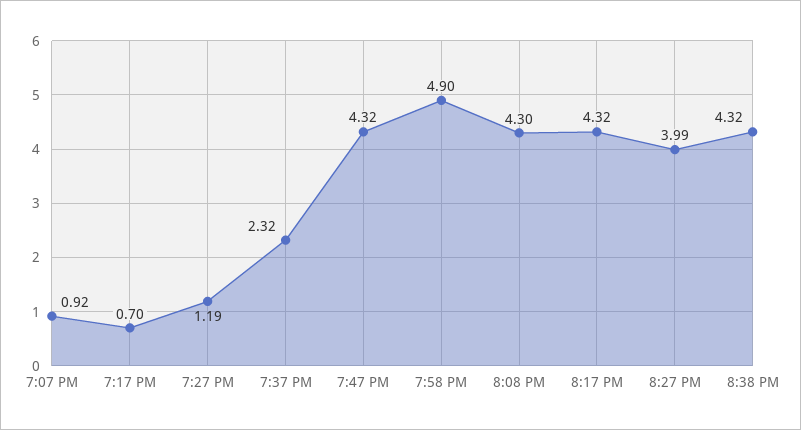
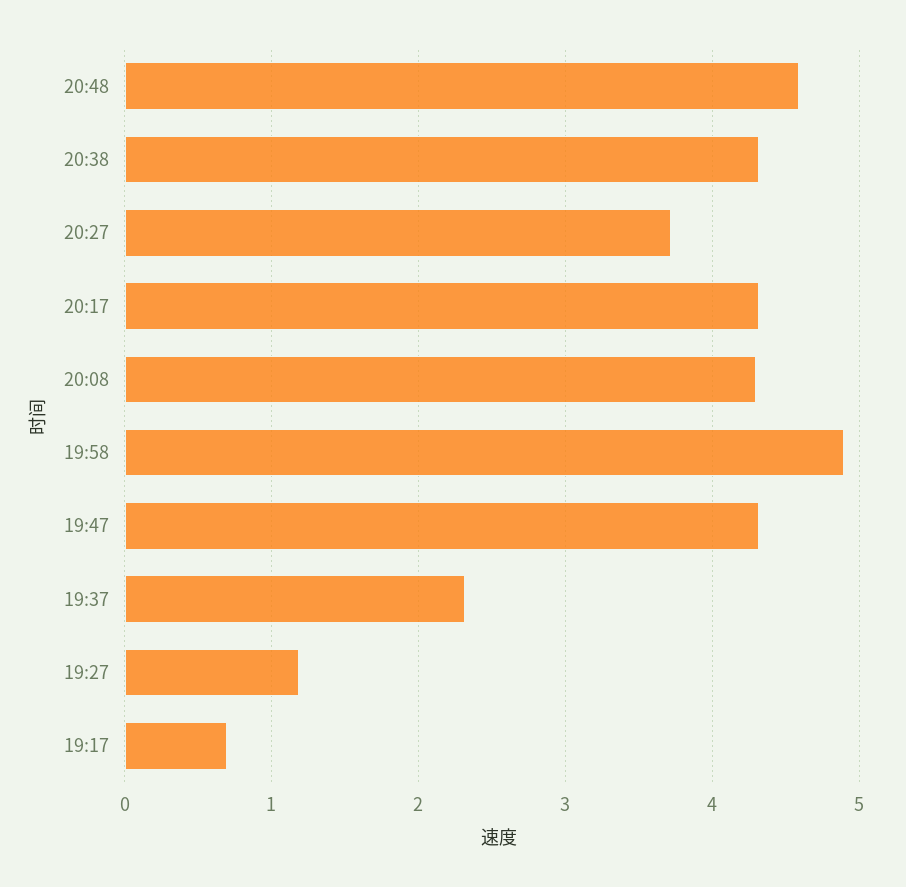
7:07 PM: 0.92 -> none
8:27 PM: 3.99 -> 3.7
20:48: none -> 4.6

